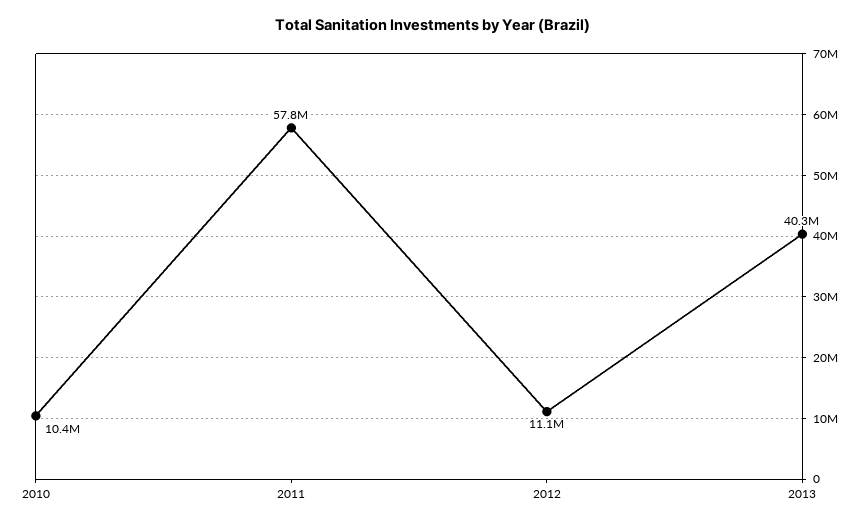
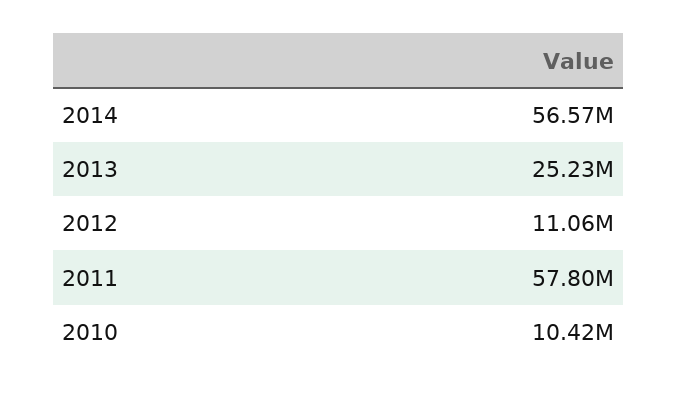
2013: 40300000 -> 25230000
2014: none -> 56570000

